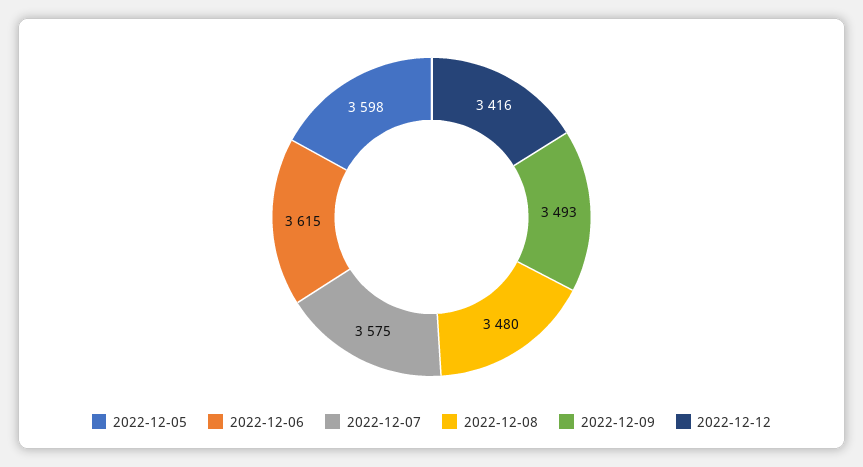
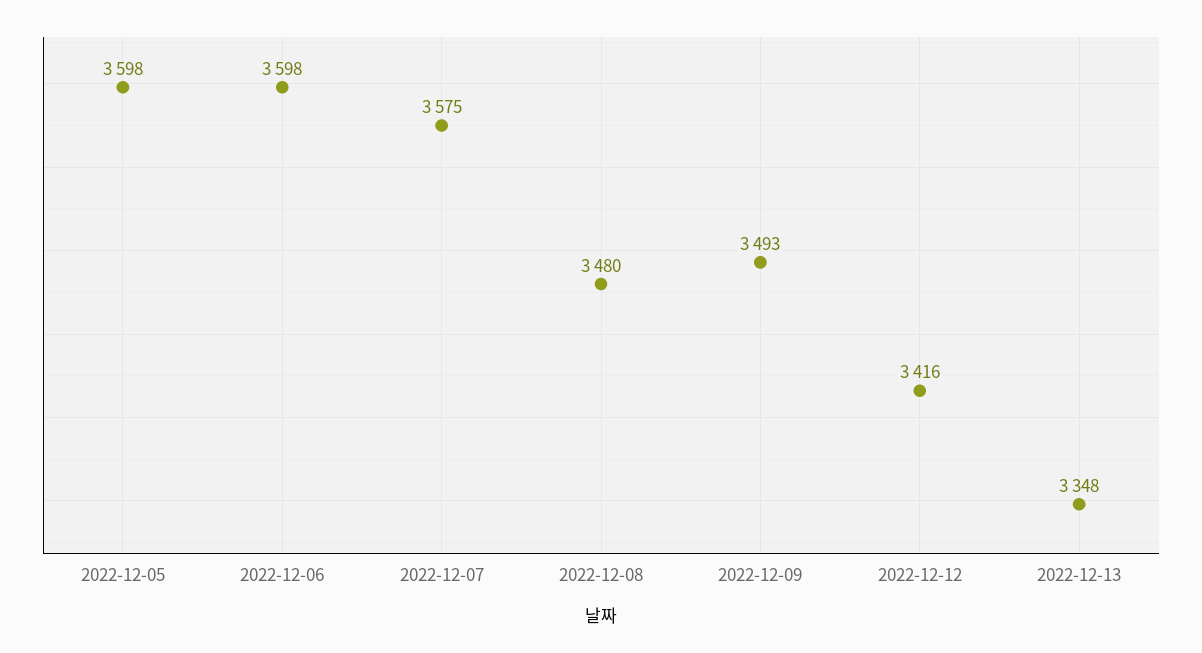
2022-12-06: 3615 -> 3598
2022-12-13: none -> 3348

